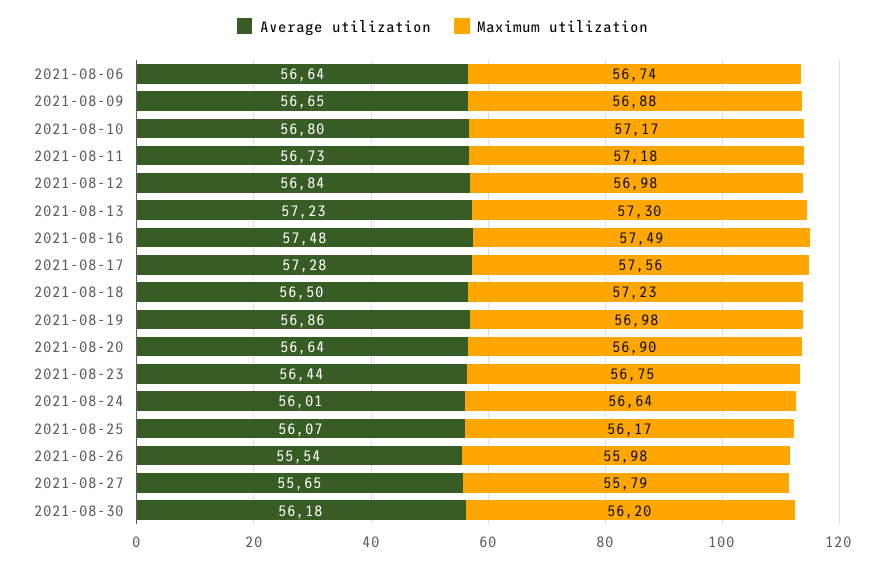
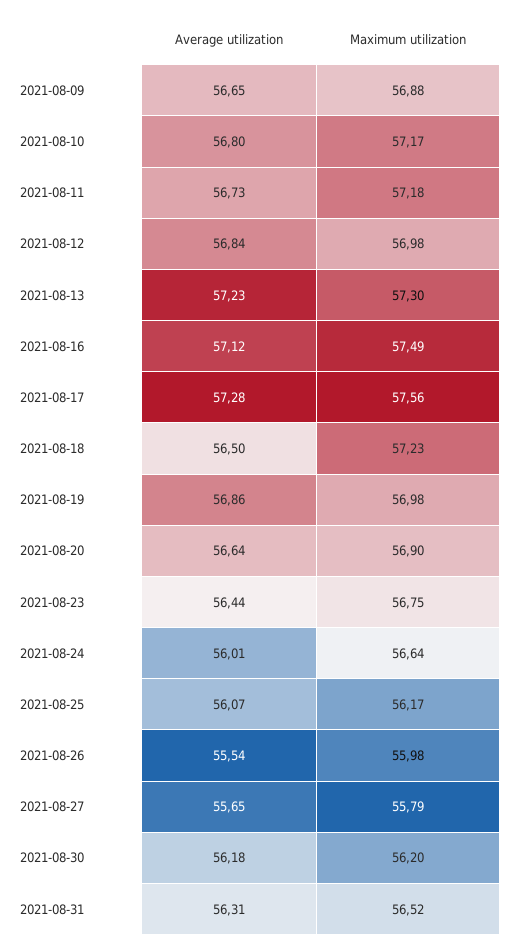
Average utilization, 2021-08-06: 56.64 -> none
Maximum utilization, 2021-08-06: 56.74 -> none
Average utilization, 2021-08-16: 57.48 -> 57.12
Average utilization, 2021-08-31: none -> 56.31
Maximum utilization, 2021-08-31: none -> 56.52

